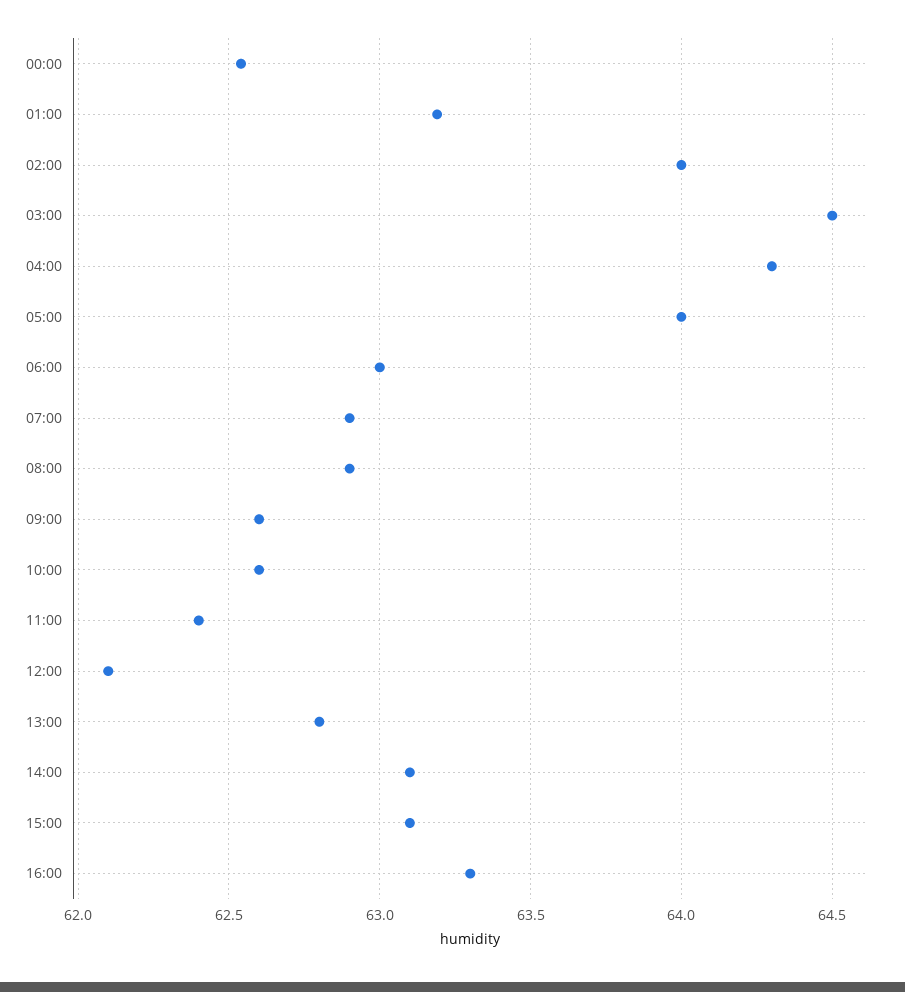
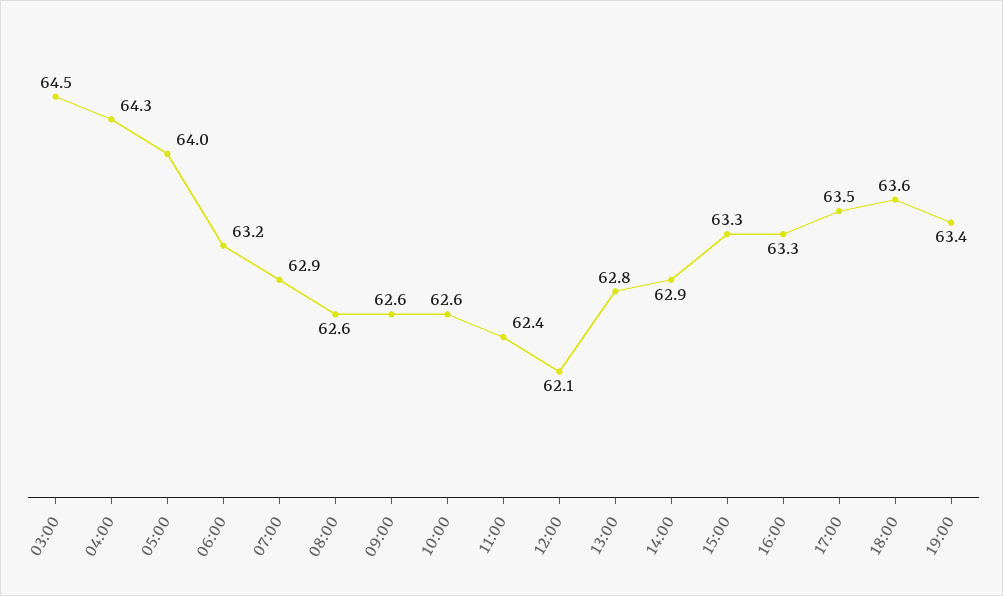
00:00: 62.55 -> none
01:00: 63.2 -> none
02:00: 64 -> none
06:00: 63 -> 63.2
08:00: 62.9 -> 62.6
14:00: 63.1 -> 62.9
15:00: 63.1 -> 63.3
17:00: none -> 63.5
18:00: none -> 63.6
19:00: none -> 63.4

